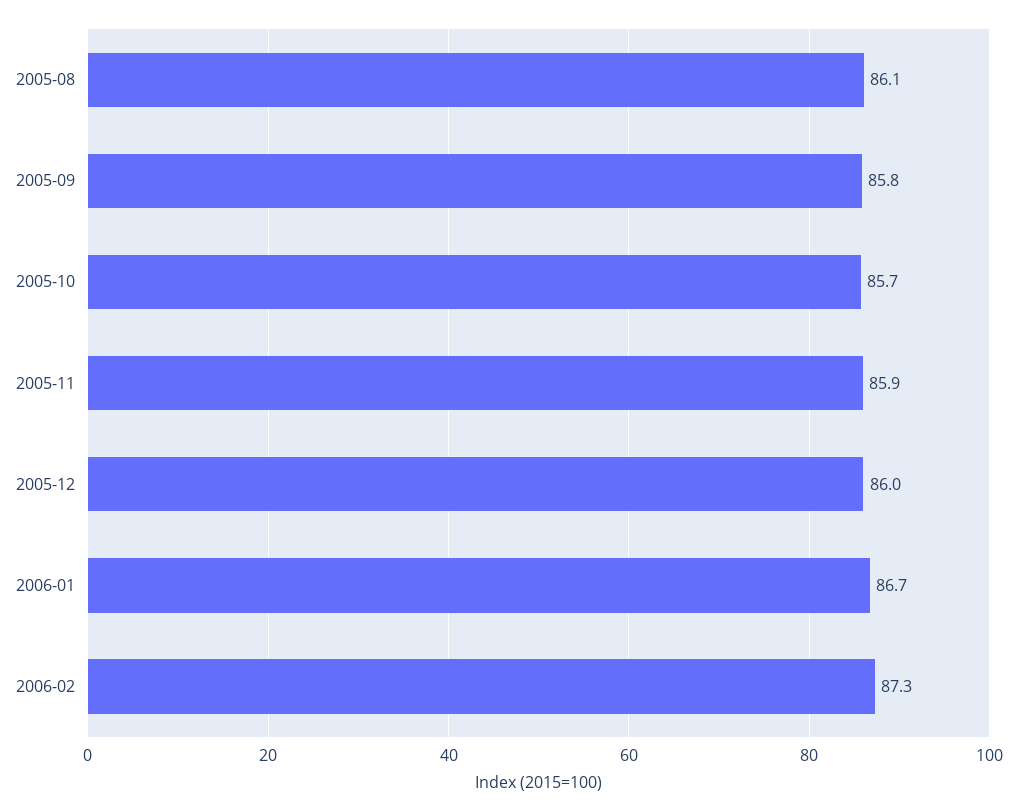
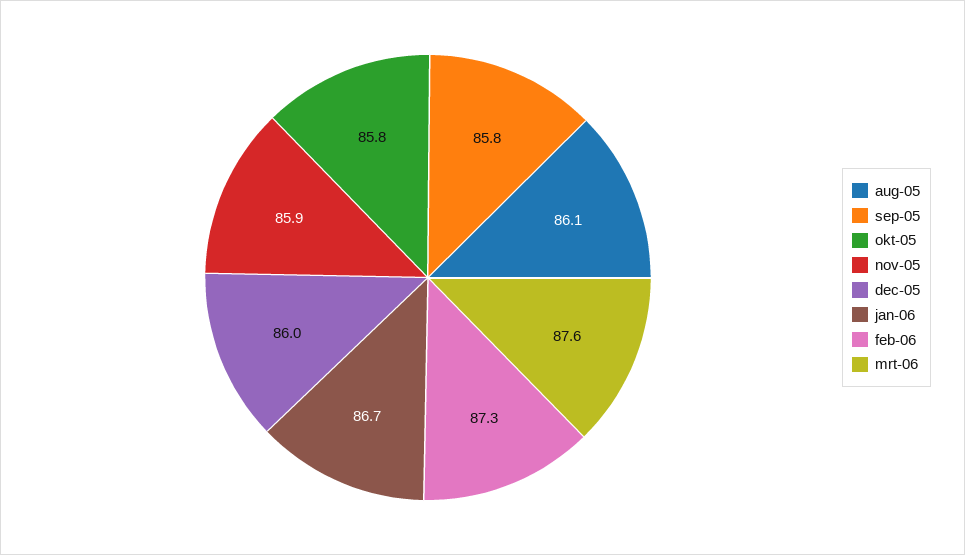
2005-10: 85.7 -> 85.8
mrt-06: none -> 87.6

